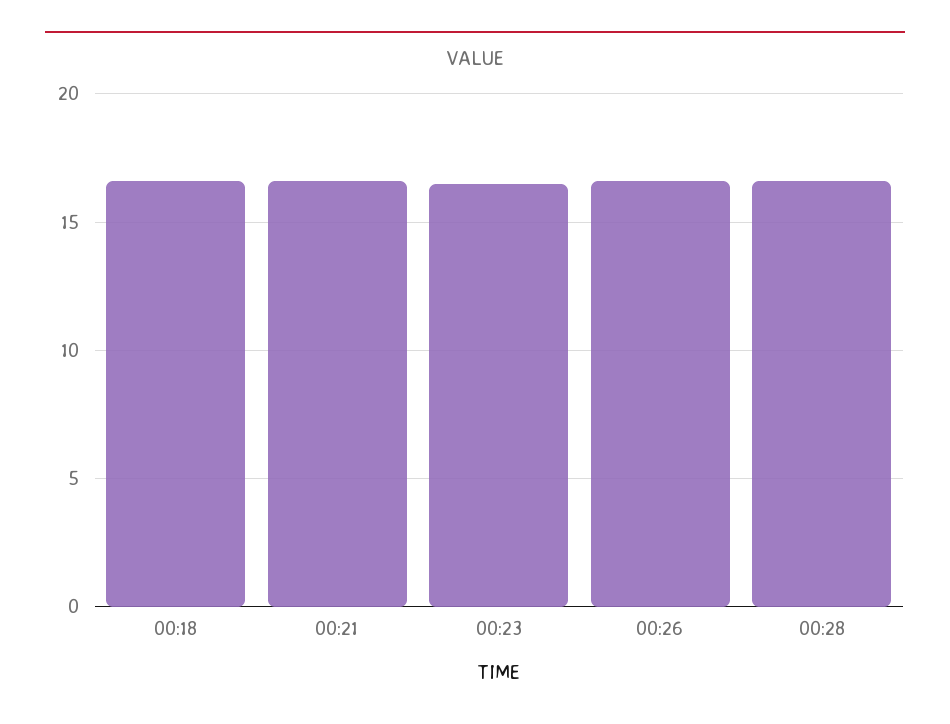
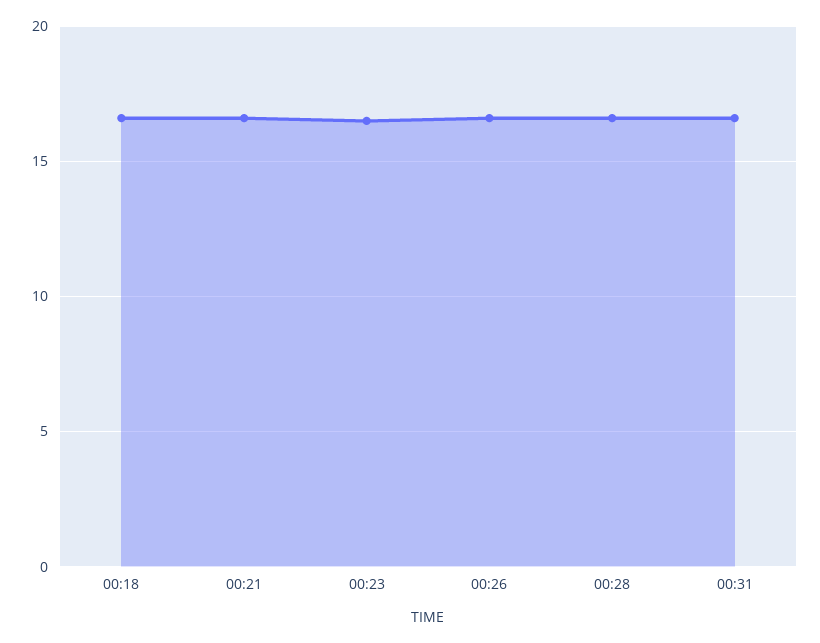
00:31: none -> 16.5

